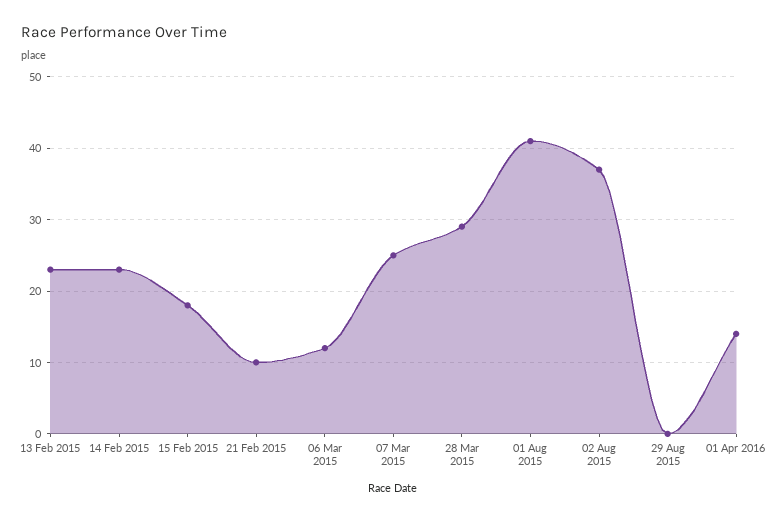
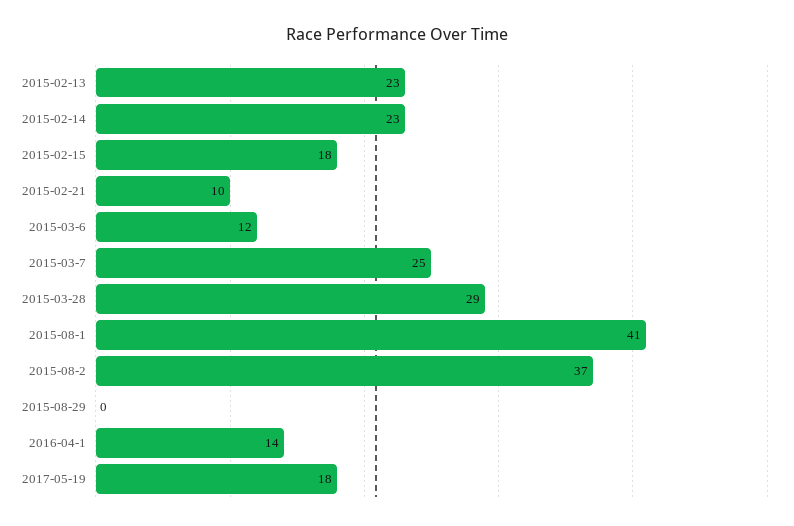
2017-05-19: none -> 18

